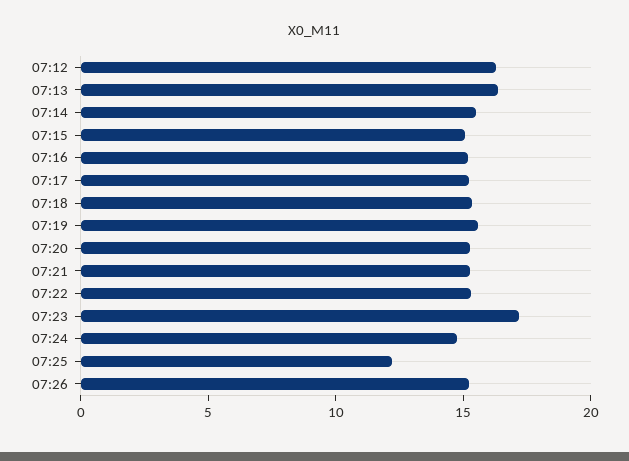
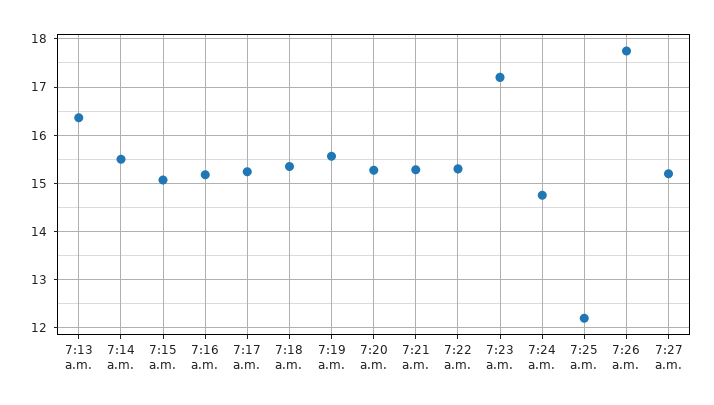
07:12: 16 -> none
07:26: 15 -> 17.8
7:27 a.m.: none -> 15.2

